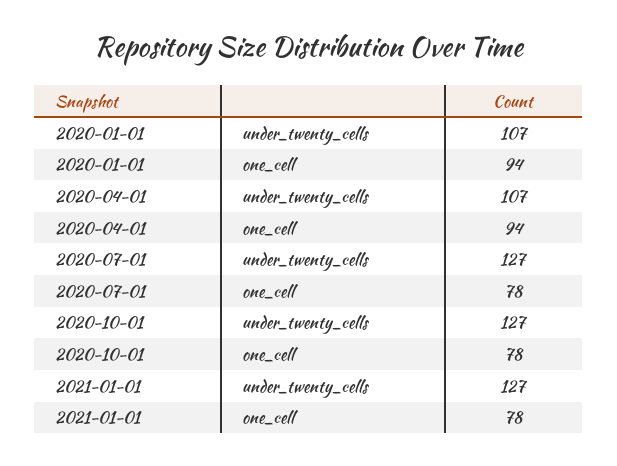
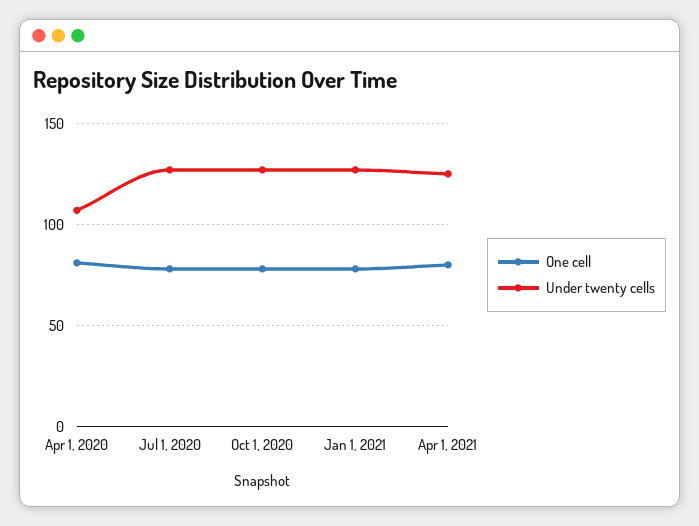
under_twenty_cells, 2020-01-01: 107 -> none
one_cell, 2020-01-01: 94 -> none
one_cell, 2020-04-01: 94 -> 80
one_cell, Apr 1, 2021: none -> 80
under_twenty_cells, Apr 1, 2021: none -> 125

